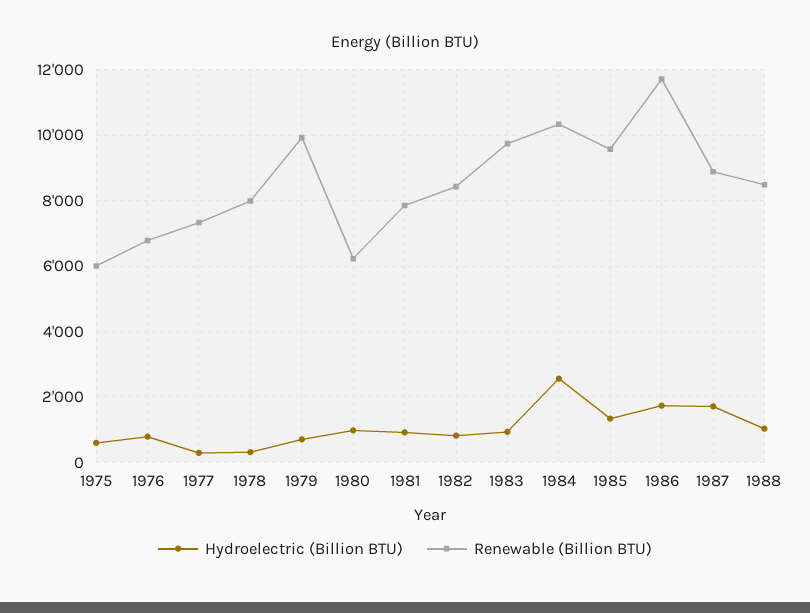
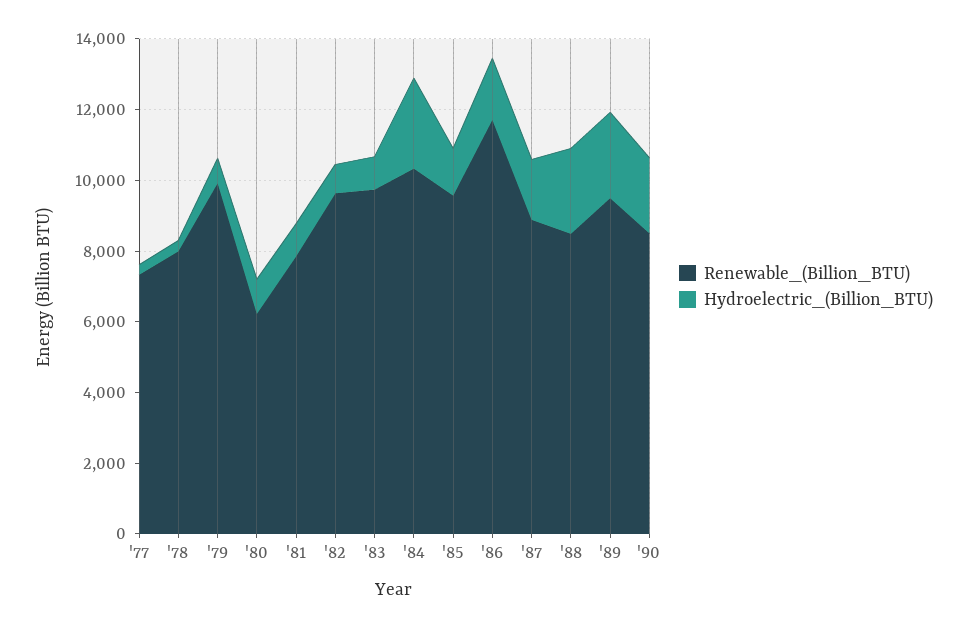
Hydroelectric (Billion BTU), 1975: 600 -> none
Renewable (Billion BTU), 1975: 6000 -> none
Hydroelectric (Billion BTU), 1976: 800 -> none
Renewable (Billion BTU), 1976: 6800 -> none
Renewable (Billion BTU), 1982: 8400 -> 9500
Hydroelectric (Billion BTU), 1988: 1000 -> 2500
Renewable (Billion BTU), '89: none -> 9500
Hydroelectric (Billion BTU), '89: none -> 2500
Renewable (Billion BTU), '90: none -> 8500
Hydroelectric (Billion BTU), '90: none -> 2000

